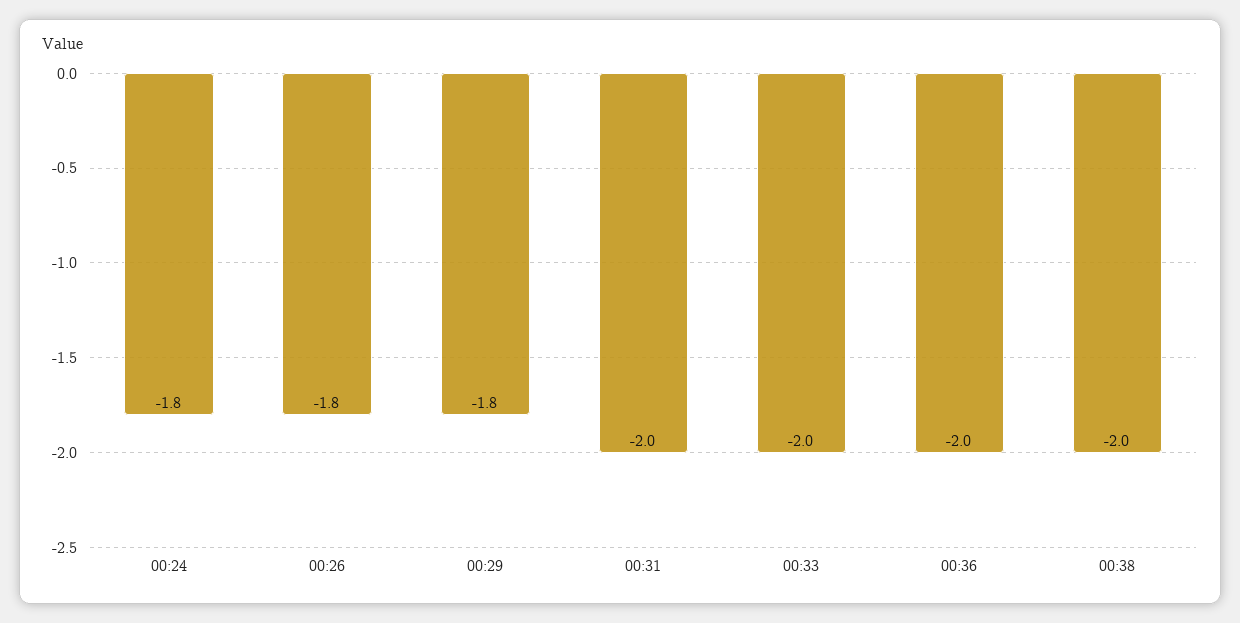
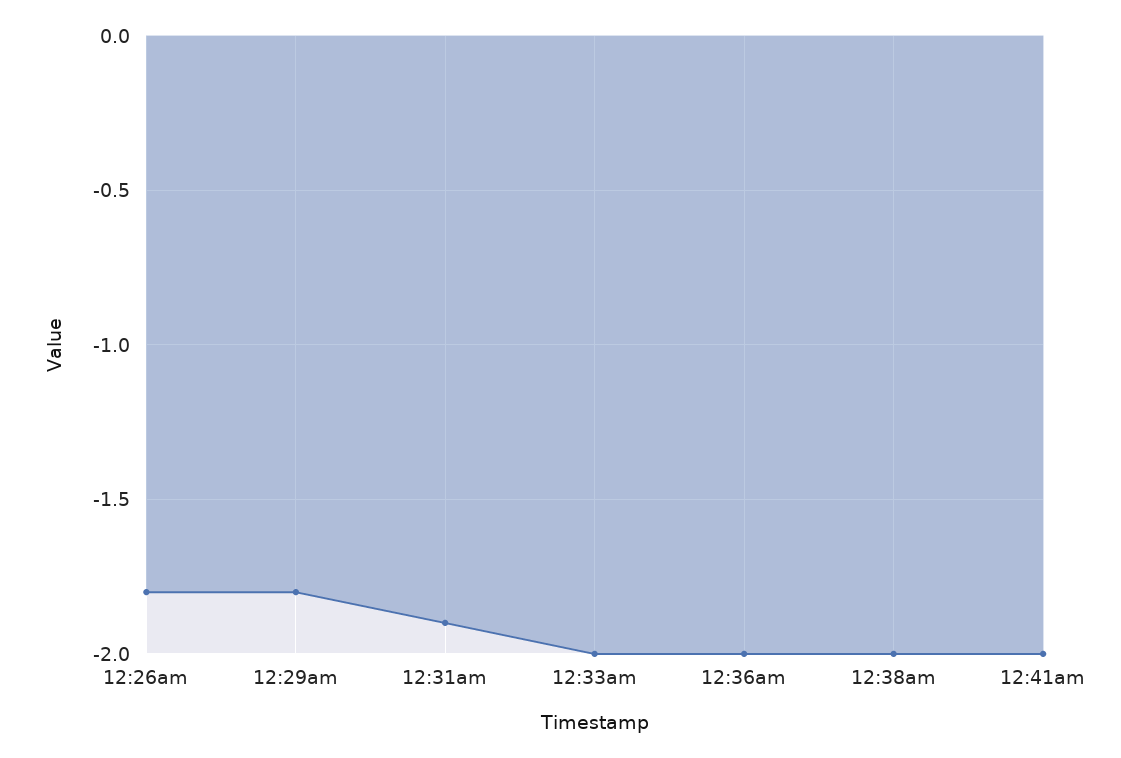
00:24: -1.8 -> none
00:31: -2 -> -1.9
12:41am: none -> -2

